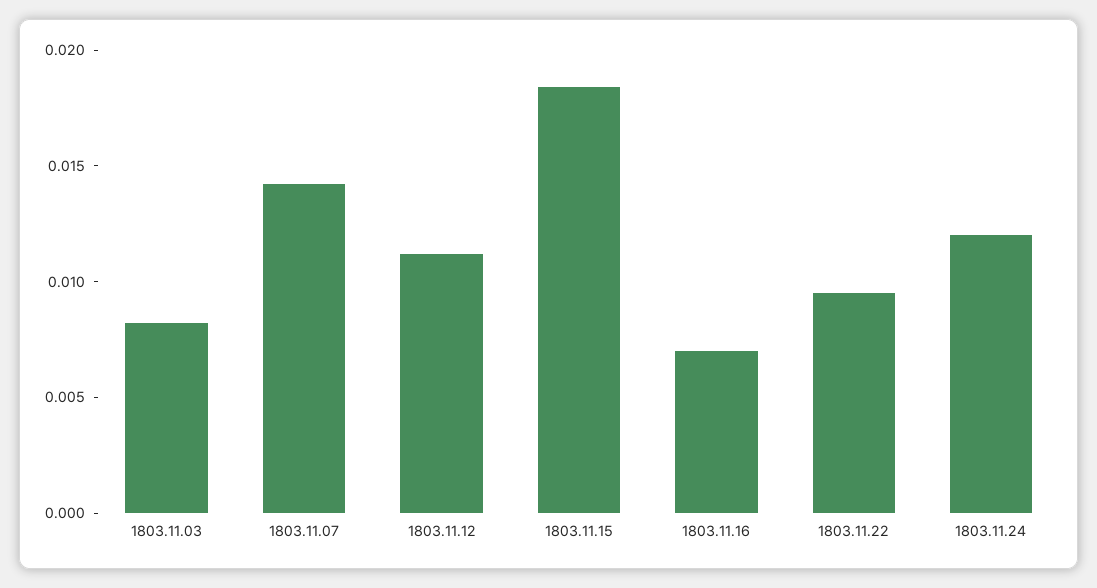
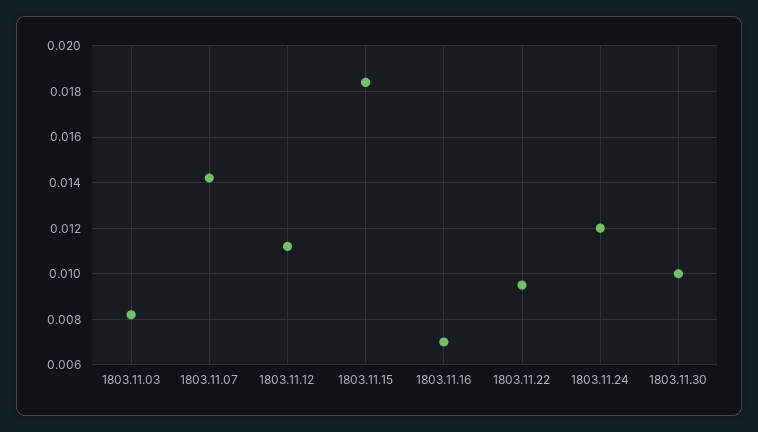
1803.11.30: none -> 0.01

